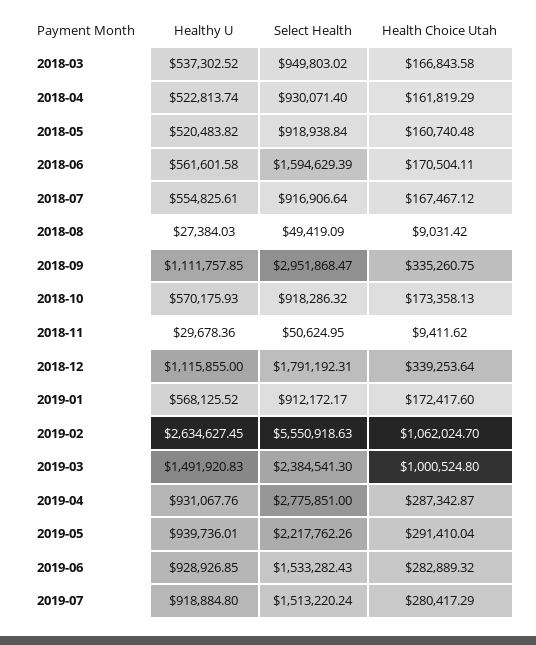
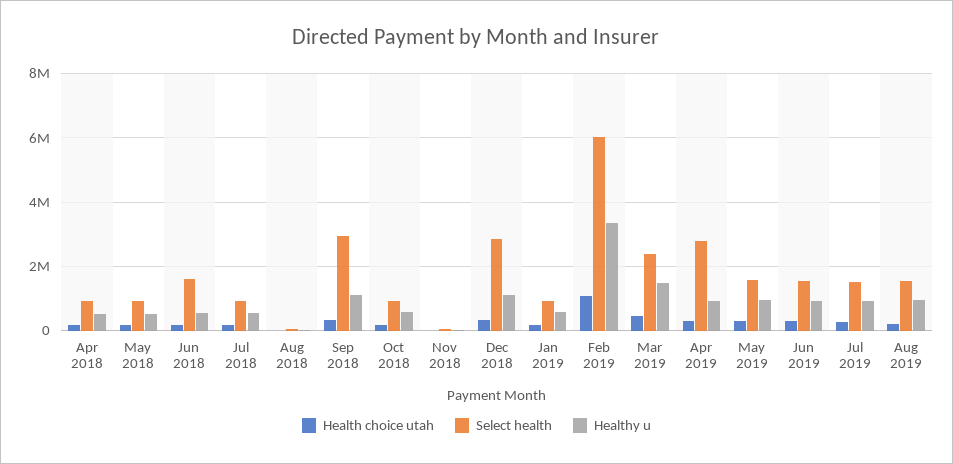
Healthy U, 2018-03: 537302.52 -> none
Select Health, 2018-03: 949803.02 -> none
Health Choice Utah, 2018-03: 166843.58 -> none
Select Health, 2018-12: 1791192.31 -> 2800000
Healthy U, 2019-02: 2634627.45 -> 3400000
Select Health, 2019-02: 5550918.63 -> 6000000
Health Choice Utah, 2019-03: 1000524.8 -> 400000
Select Health, 2019-05: 2217762.26 -> 1600000
Health Choice Utah, Aug 2019: none -> 200000
Select Health, Aug 2019: none -> 1600000
Healthy U, Aug 2019: none -> 1000000

